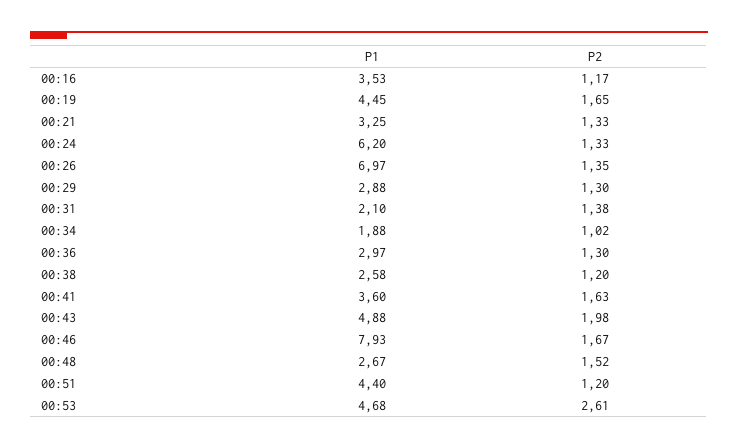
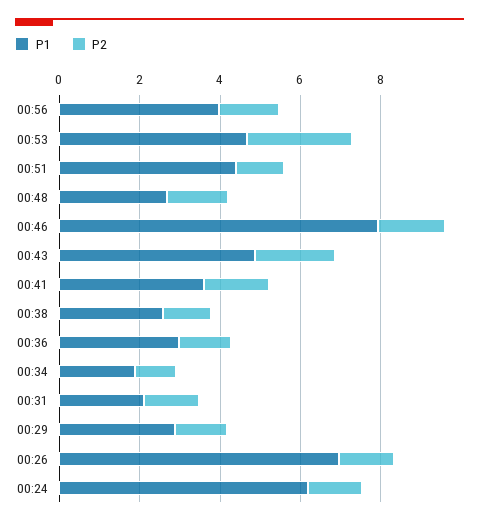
P1, 00:16: 3.53 -> none
P2, 00:16: 1.17 -> none
P1, 00:19: 4.45 -> none
P2, 00:19: 1.65 -> none
P1, 00:21: 3.25 -> none
P2, 00:21: 1.33 -> none
P1, 00:56: none -> 4
P2, 00:56: none -> 1.5

